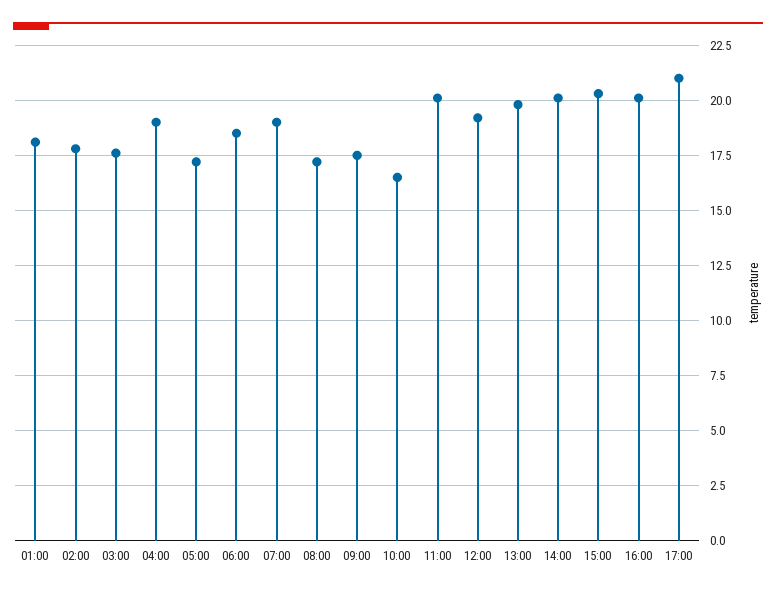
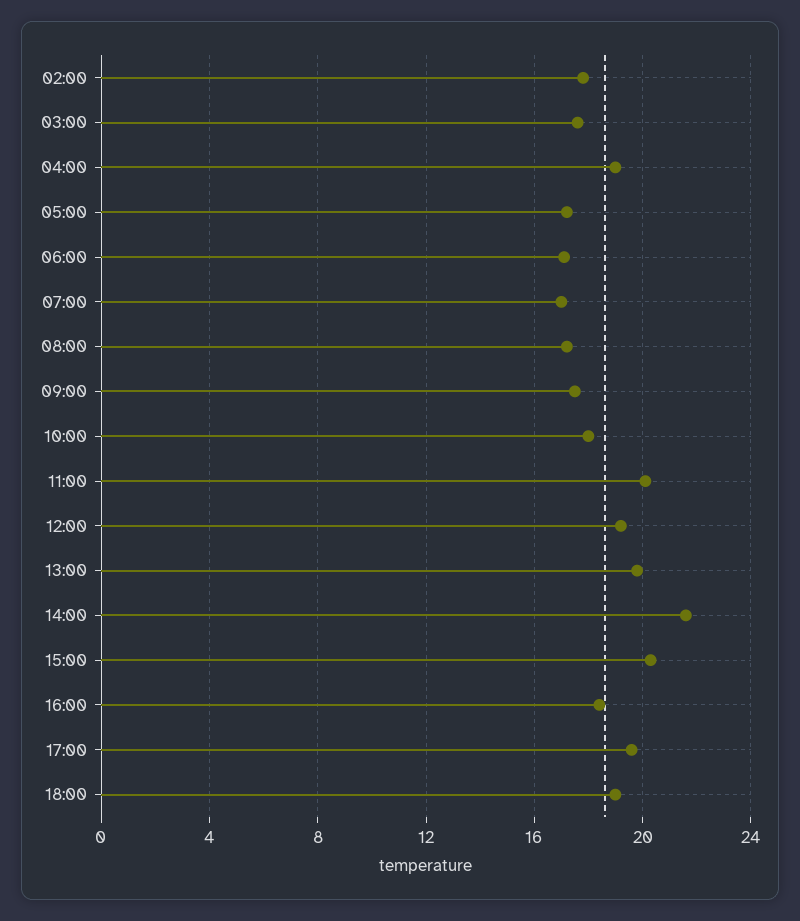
01:00: 18 -> none
06:00: 18.5 -> 17
07:00: 19 -> 17
10:00: 16.5 -> 18
14:00: 20 -> 21.5
16:00: 20 -> 18.5
17:00: 21 -> 19.5
18:00: none -> 19

